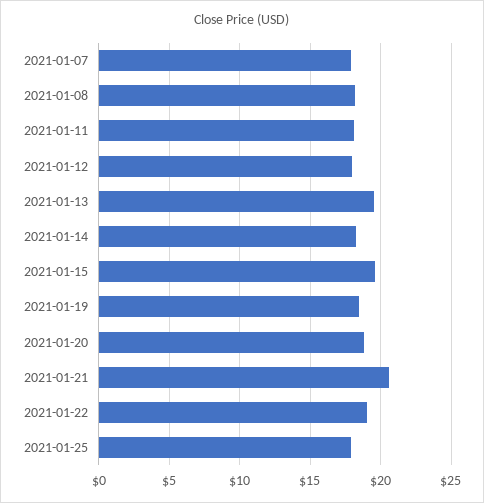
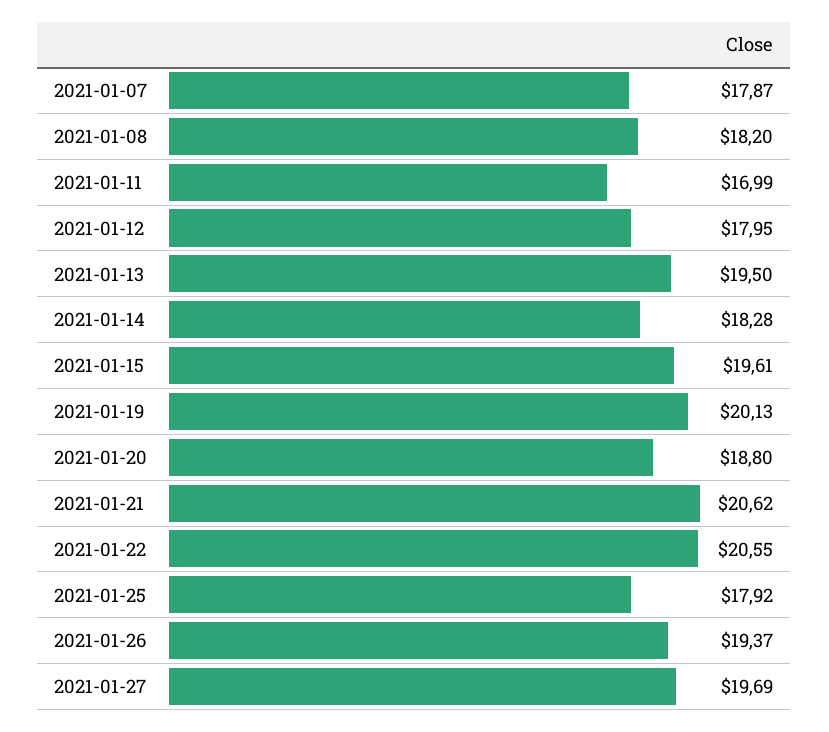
2021-01-11: 18 -> 16.99
2021-01-19: 18.5 -> 20.13
2021-01-22: 19 -> 20.55
2021-01-26: none -> 19.37
2021-01-27: none -> 19.69

